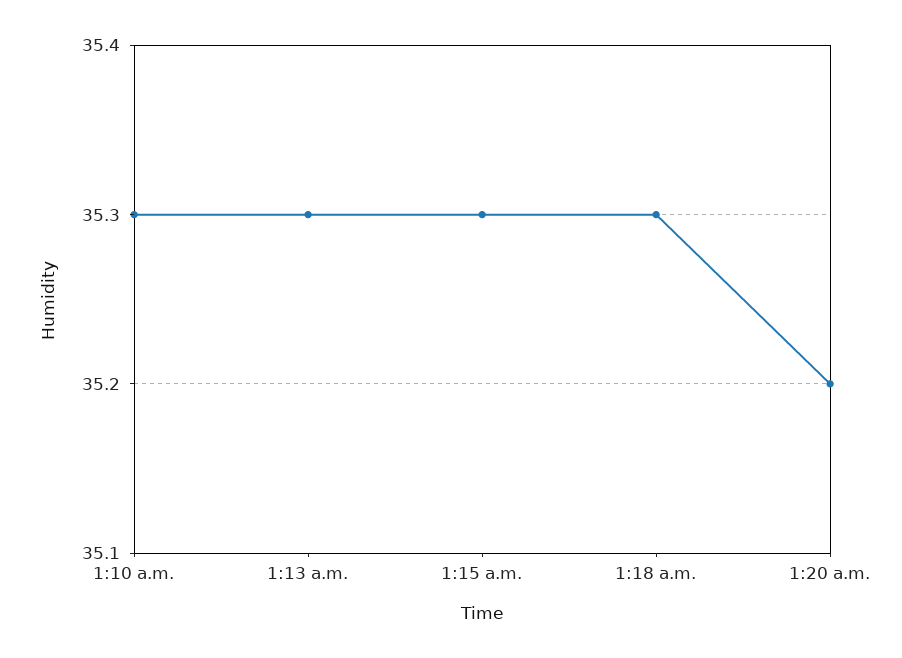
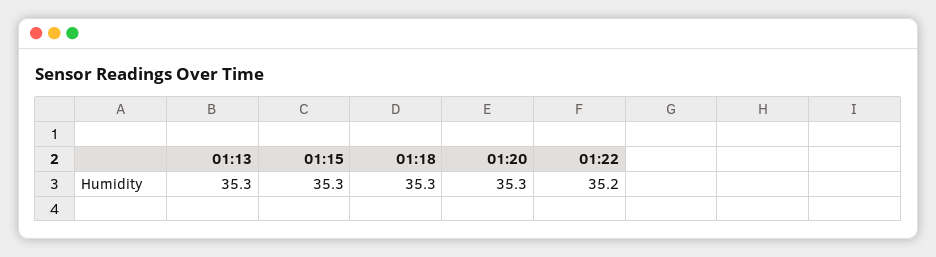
1:10 a.m.: 35.3 -> none
1:20 a.m.: 35.2 -> 35.3
01:22: none -> 35.2

